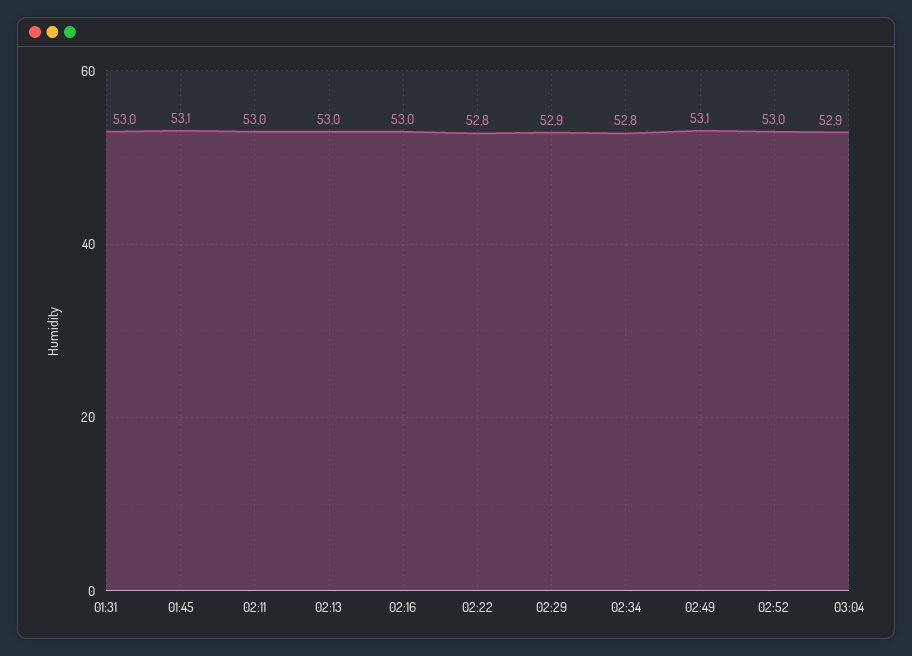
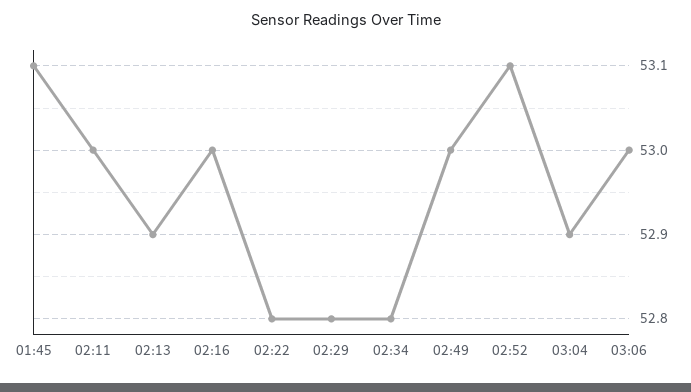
01:31: 53 -> none
02:13: 53 -> 52.9
02:29: 52.9 -> 52.8
02:49: 53.1 -> 53
02:52: 53 -> 53.1
03:06: none -> 53

